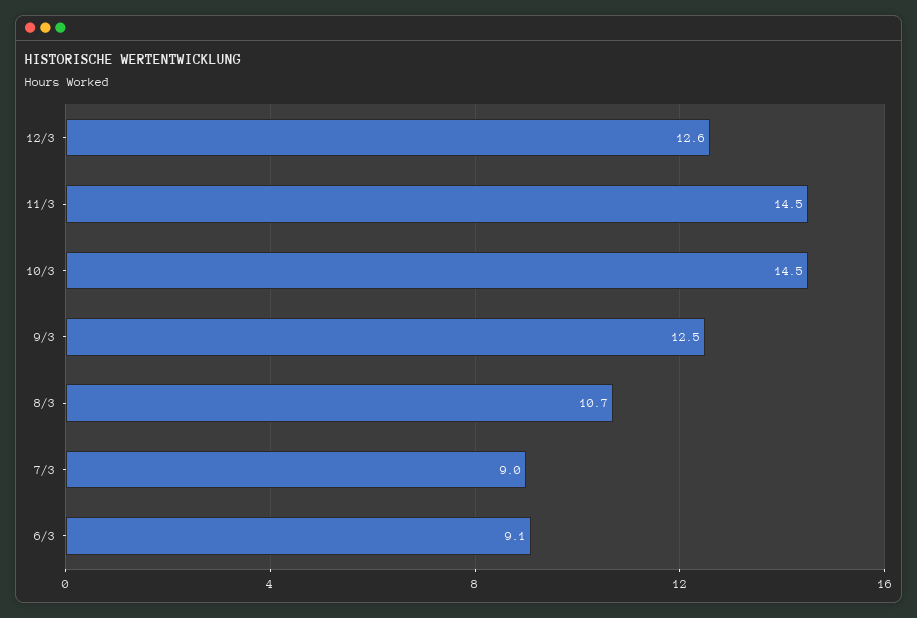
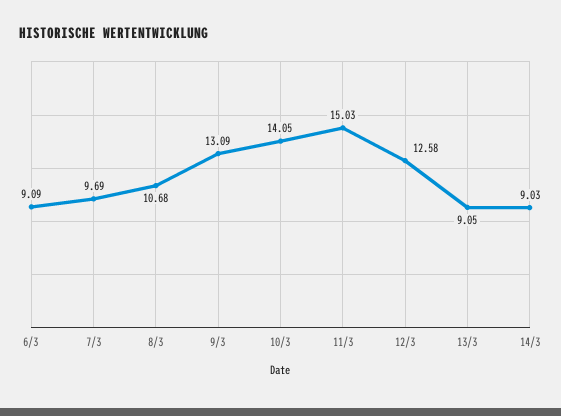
11/3: 14.5 -> 15.03
10/3: 14.5 -> 14.05
9/3: 12.5 -> 13.09
7/3: 9 -> 9.69
13/3: none -> 9.05
14/3: none -> 9.03

